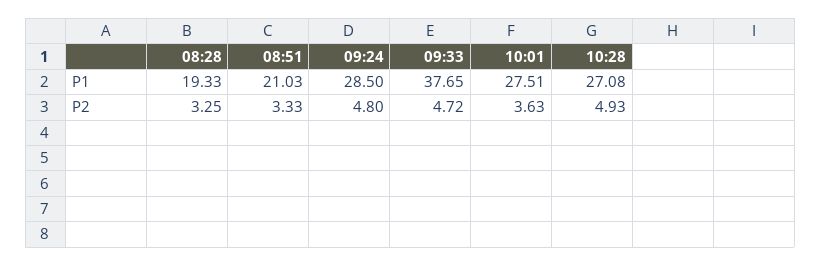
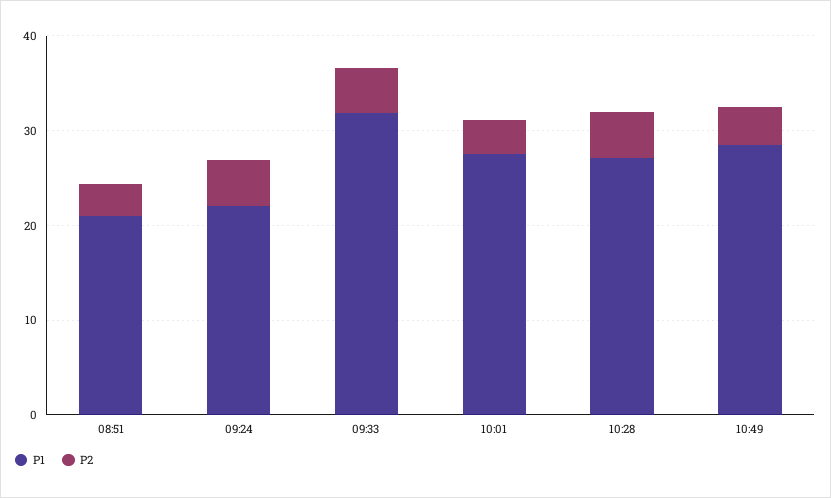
P1, 08:28: 19.33 -> none
P1, 09:24: 28.5 -> 22
P1, 09:33: 37.65 -> 32
P2, 08:28: 3.25 -> none
P1, 10:49: none -> 28
P2, 10:49: none -> 4

